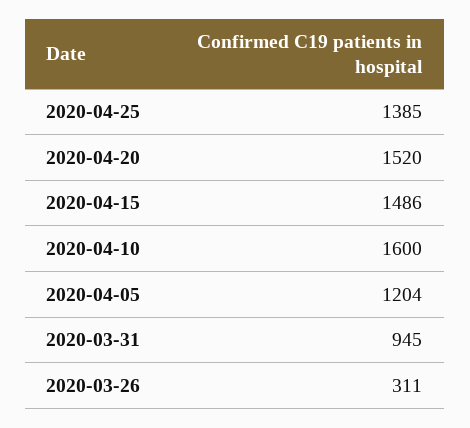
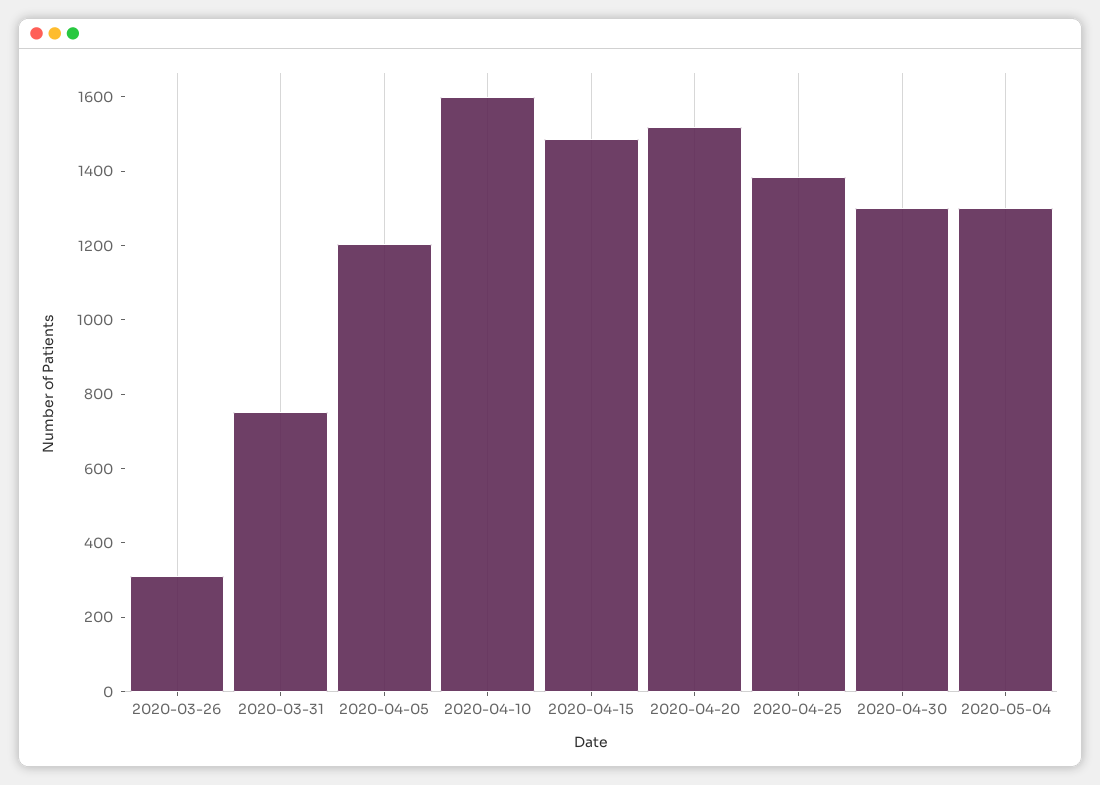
2020-03-31: 945 -> 750
2020-04-30: none -> 1300
2020-05-04: none -> 1300

